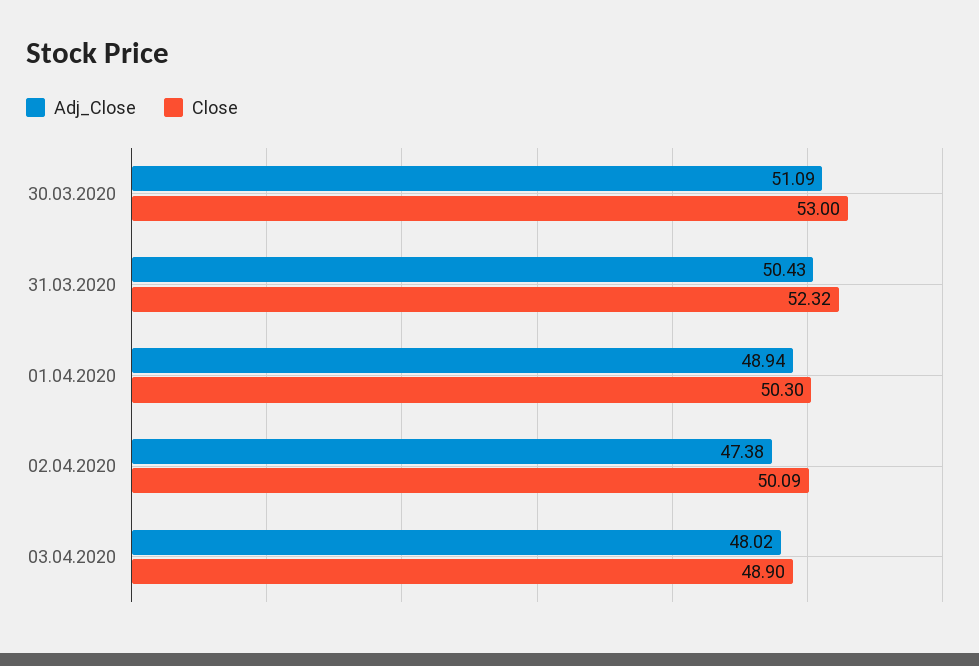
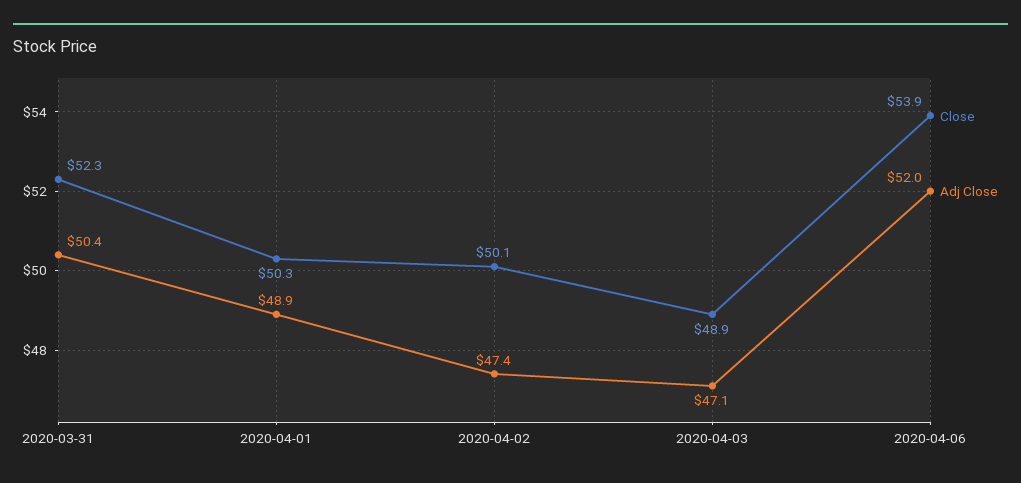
Adj_Close, 30.03.2020: 51.09 -> none
Close, 30.03.2020: 53 -> none
Adj_Close, 03.04.2020: 48.02 -> 47.1
Close, 2020-04-06: none -> 53.9
Adj_Close, 2020-04-06: none -> 52

